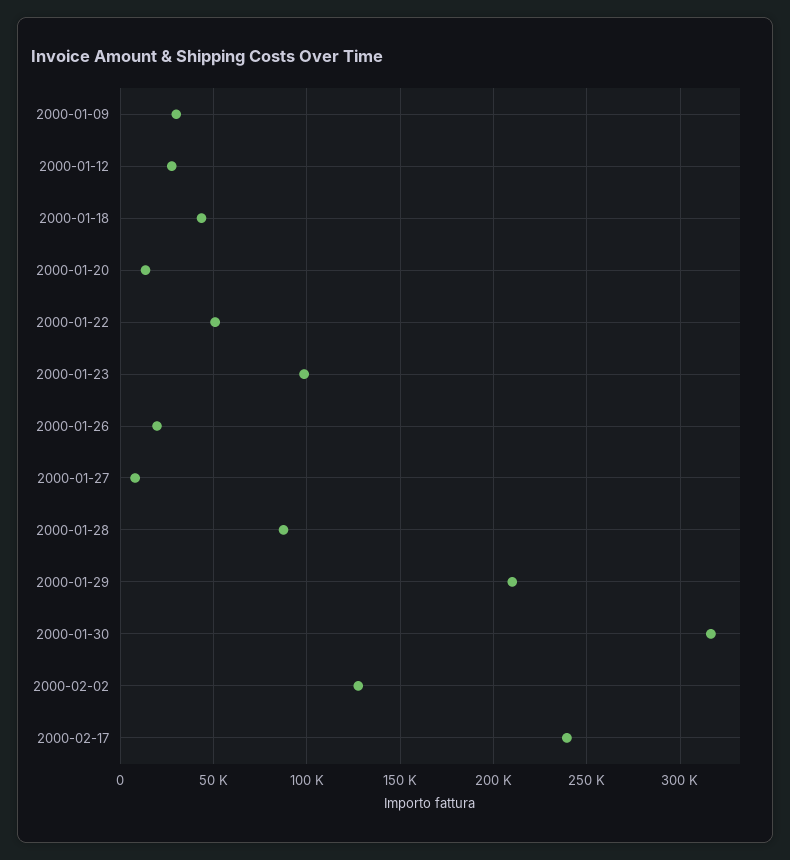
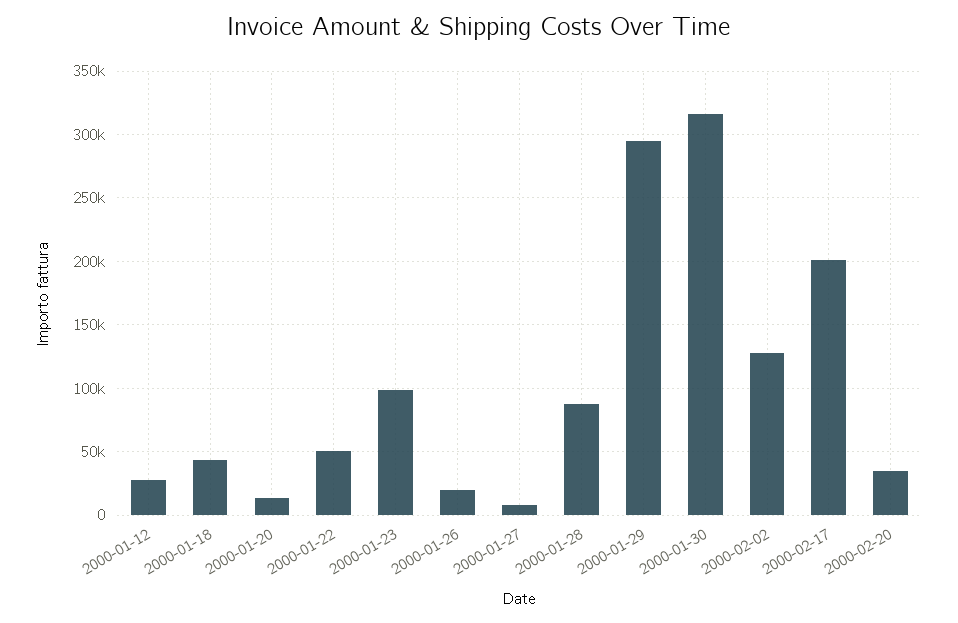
2000-01-09: 30000 -> none
2000-01-29: 210000 -> 295000
2000-02-17: 240000 -> 200000
2000-02-20: none -> 35000

